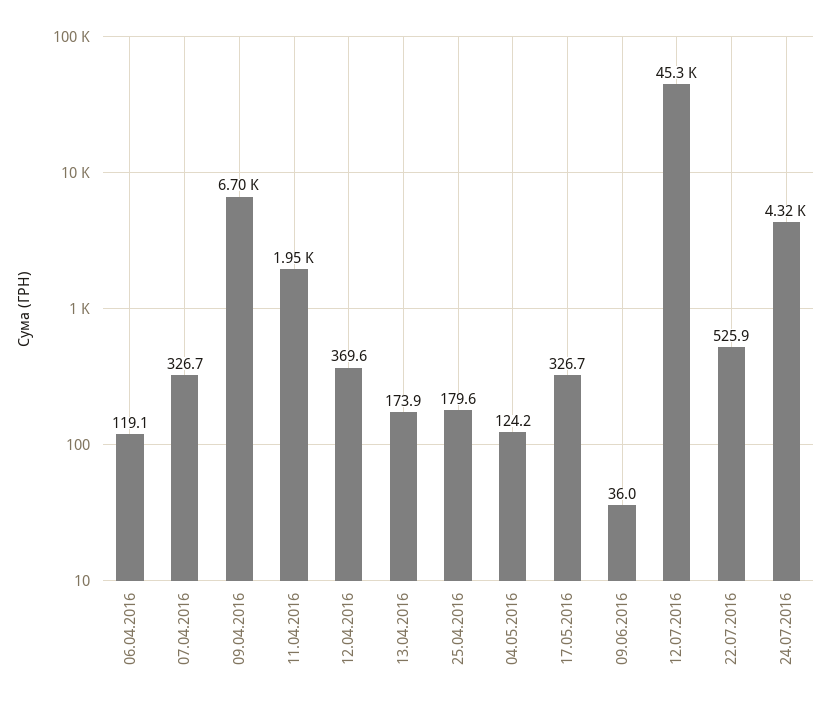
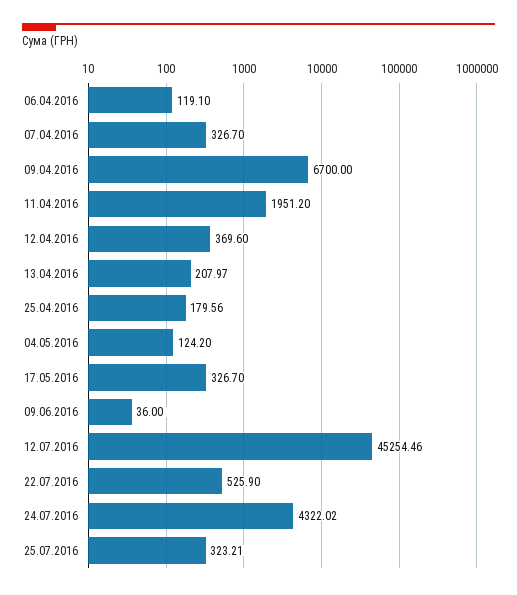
13.04.2016: 173.9 -> 207.97
25.07.2016: none -> 323.21

